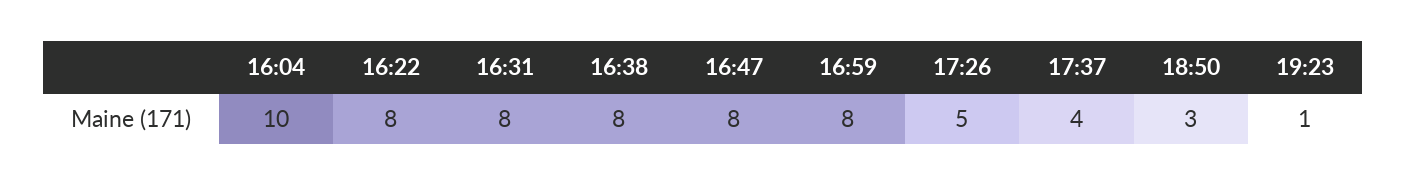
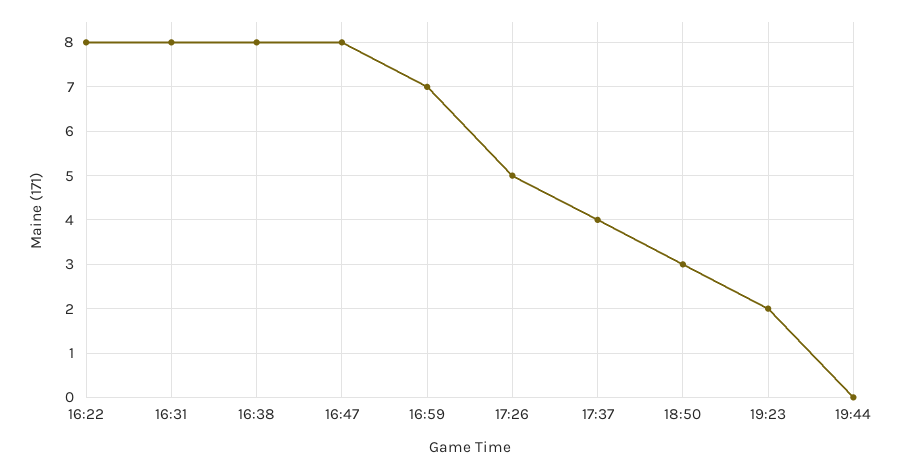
16:04: 10 -> none
16:59: 8 -> 7
19:23: 1 -> 2
19:44: none -> 0

